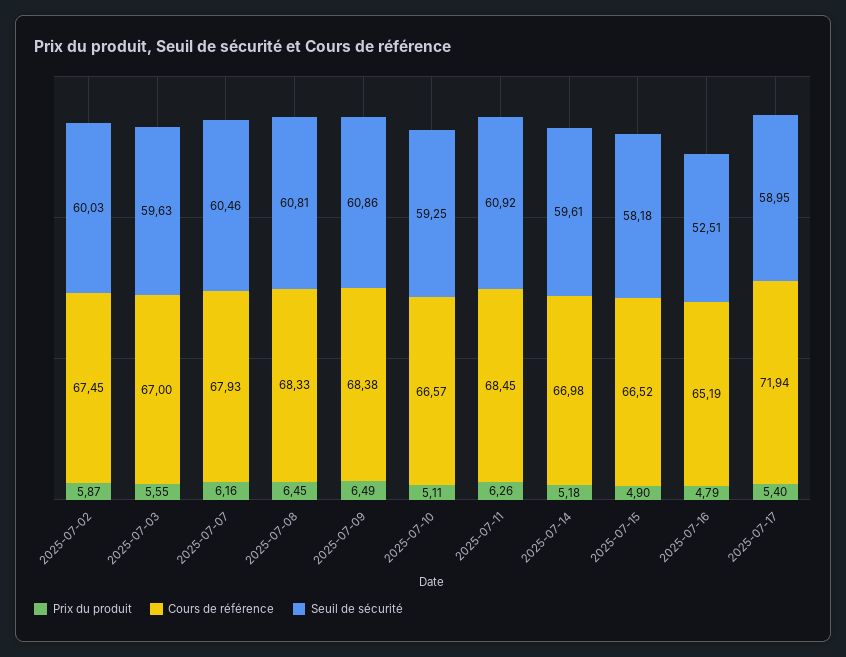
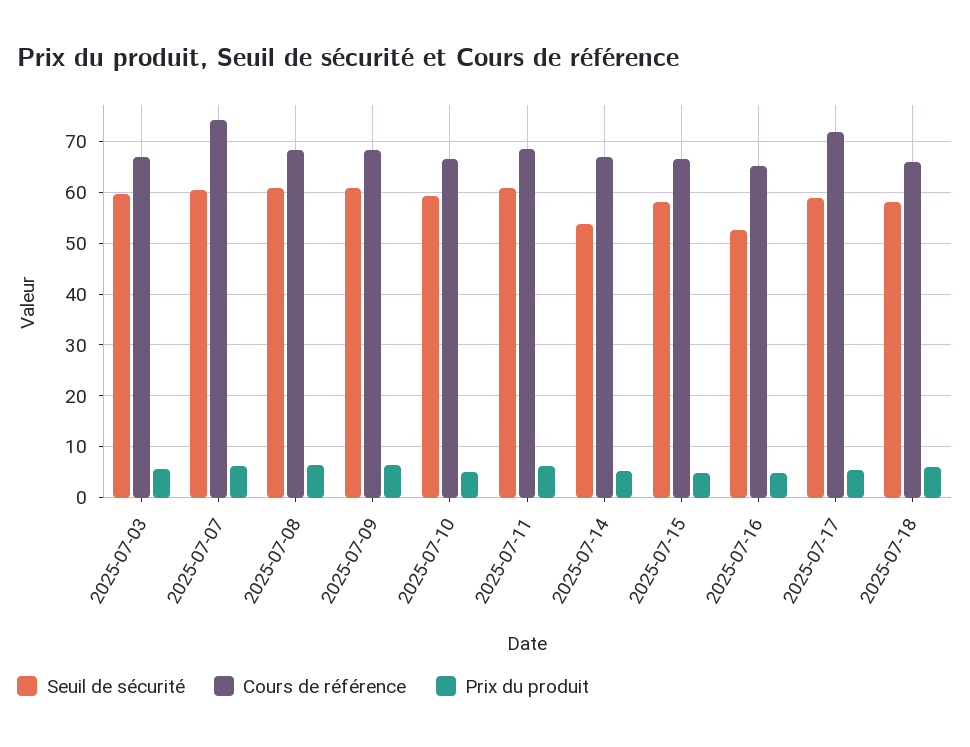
Prix du produit, 2025-07-02: 5.87 -> none
Cours de référence, 2025-07-02: 67.45 -> none
Seuil de sécurité, 2025-07-02: 60.03 -> none
Cours de référence, 2025-07-07: 67.93 -> 74
Seuil de sécurité, 2025-07-14: 59.61 -> 54
Seuil de sécurité, 2025-07-18: none -> 58
Cours de référence, 2025-07-18: none -> 66
Prix du produit, 2025-07-18: none -> 6

